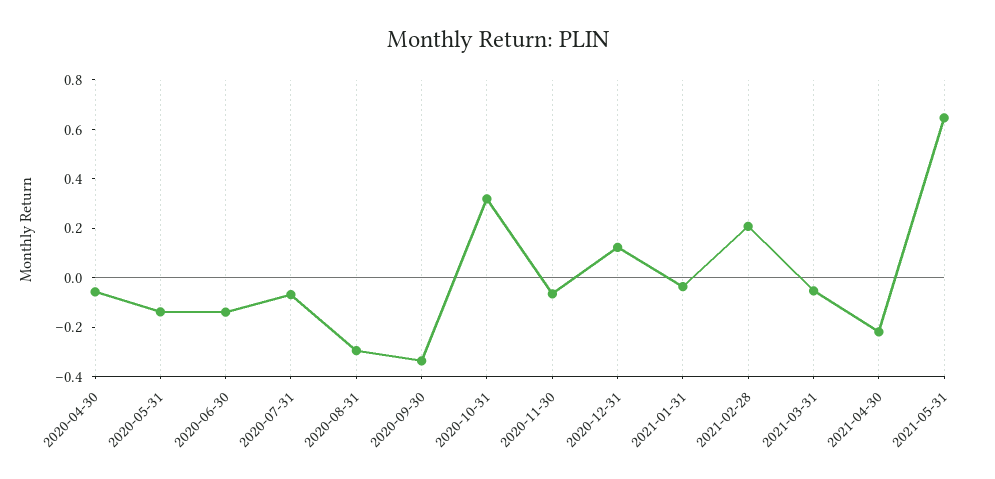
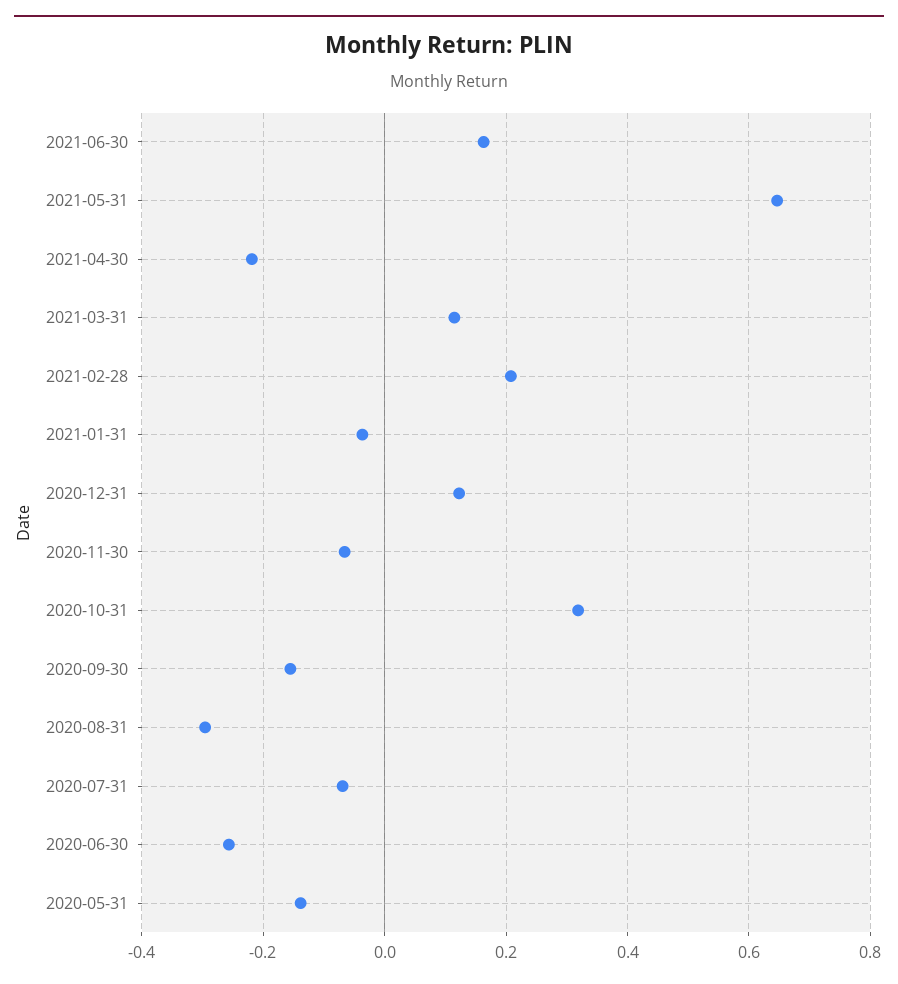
2020-04-30: -0.05 -> none
2020-06-30: -0.15 -> -0.26
2020-09-30: -0.35 -> -0.16
2021-03-31: -0.05 -> 0.12
2021-06-30: none -> 0.16

